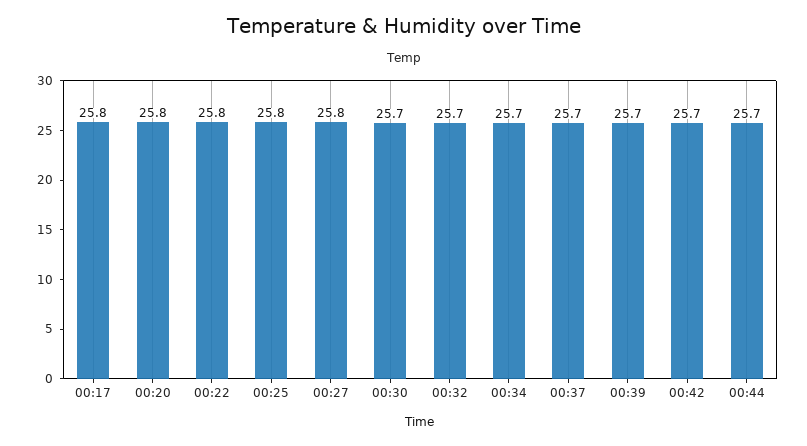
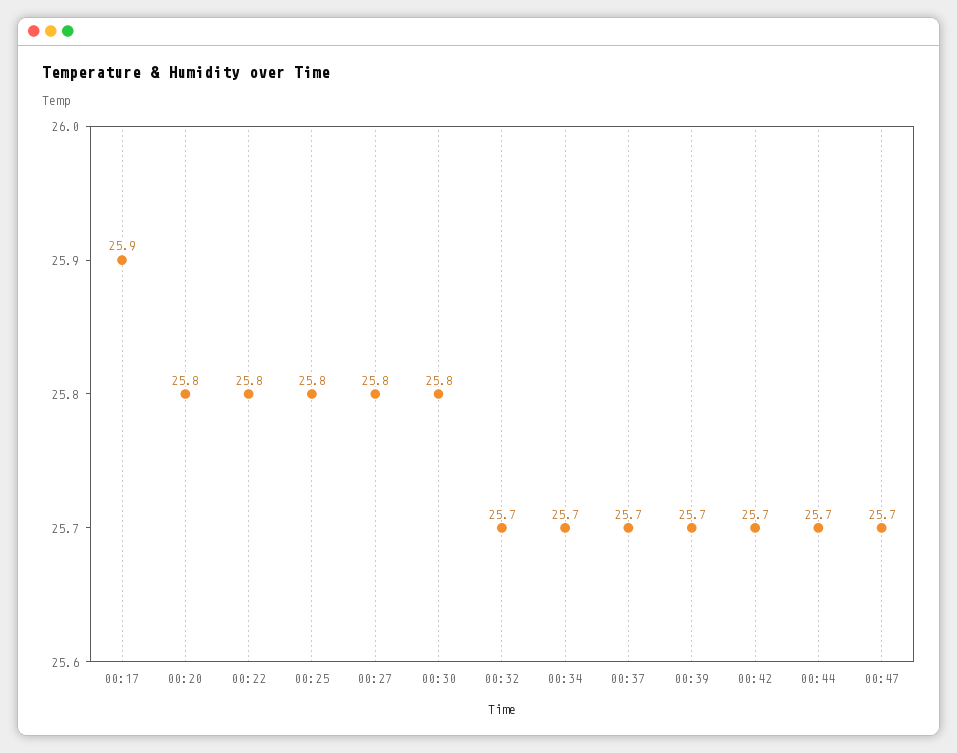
00:17: 25.8 -> 25.9
00:30: 25.7 -> 25.8
00:47: none -> 25.7

